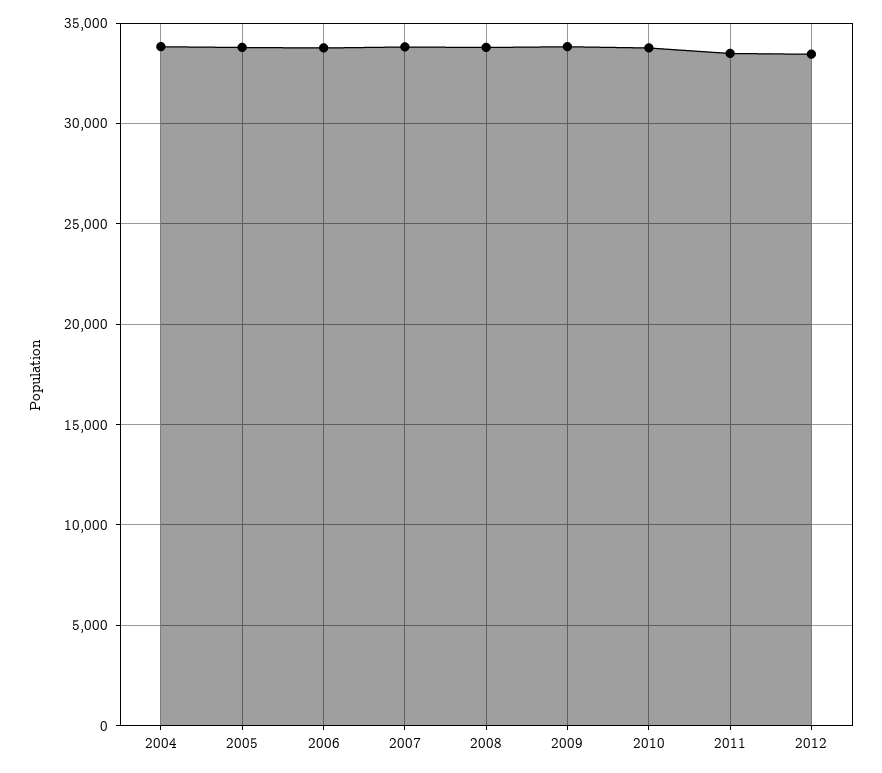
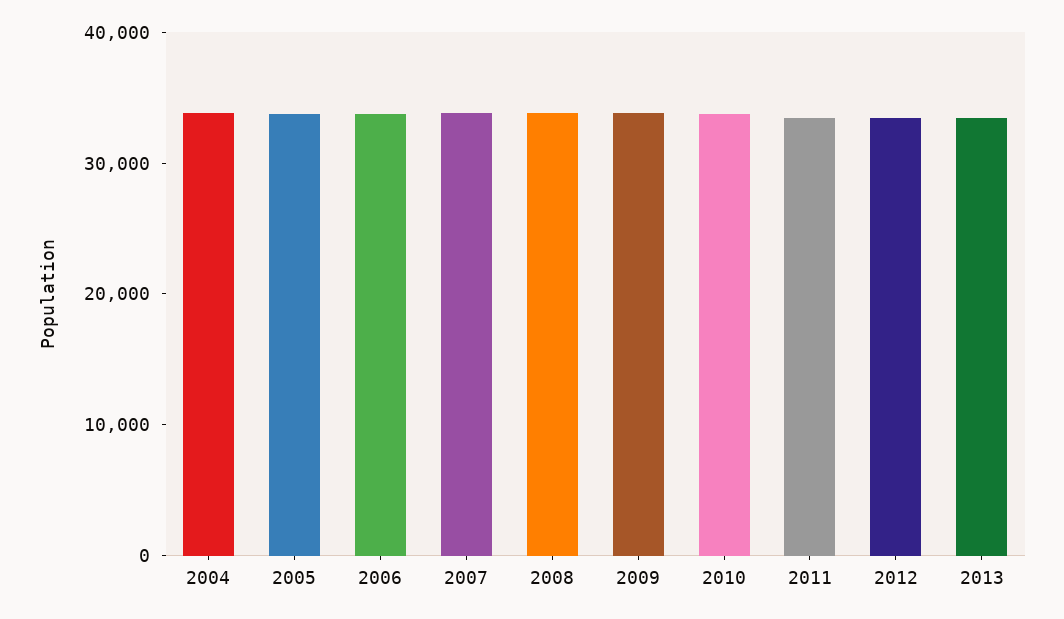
2013: none -> 34000

